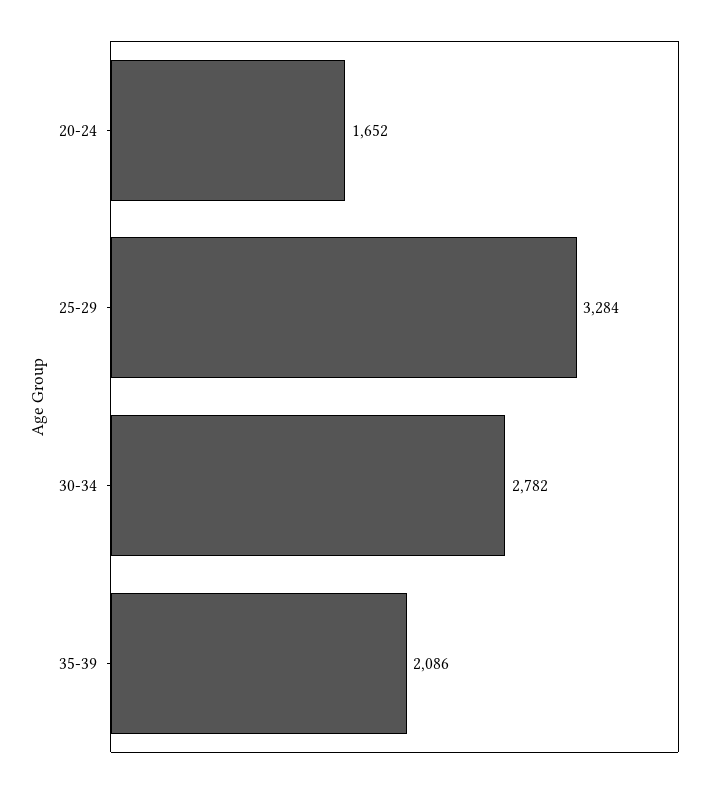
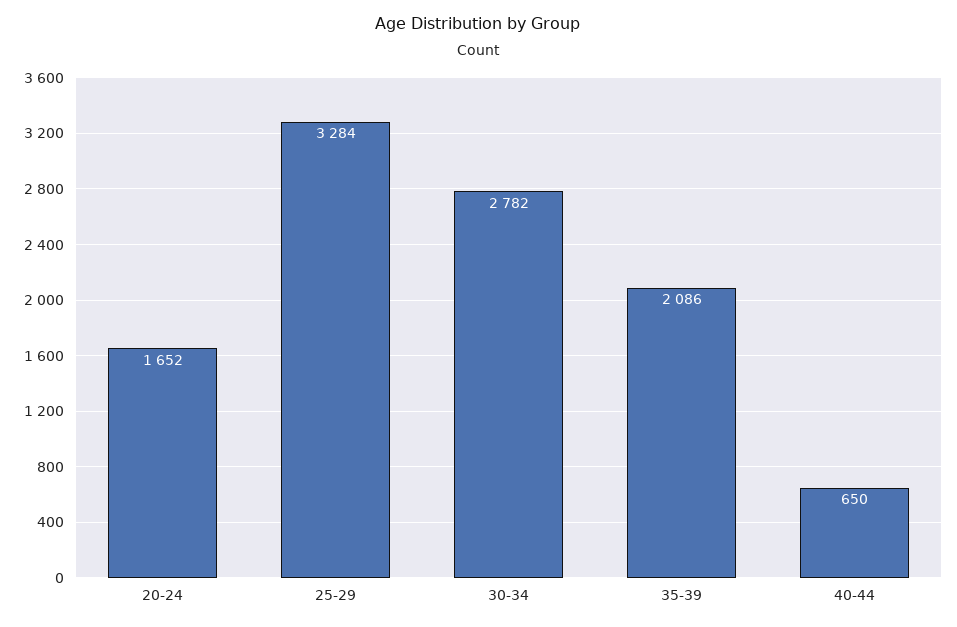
40-44: none -> 650

